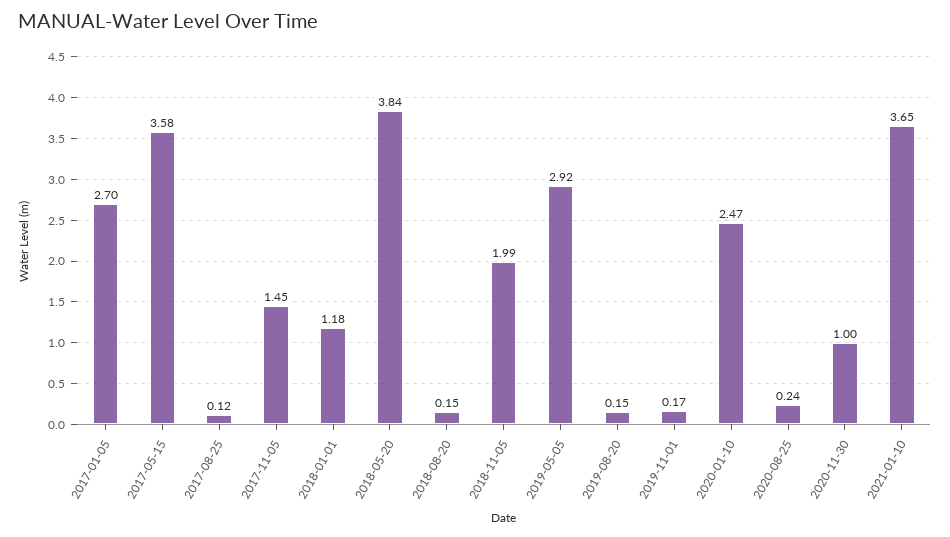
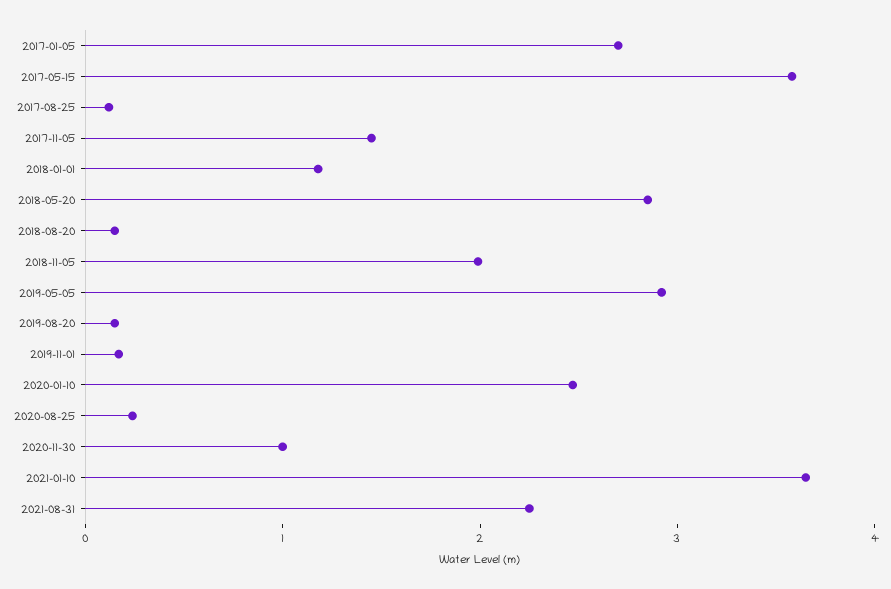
2018-05-20: 3.84 -> 2.8
2021-08-31: none -> 2.2

